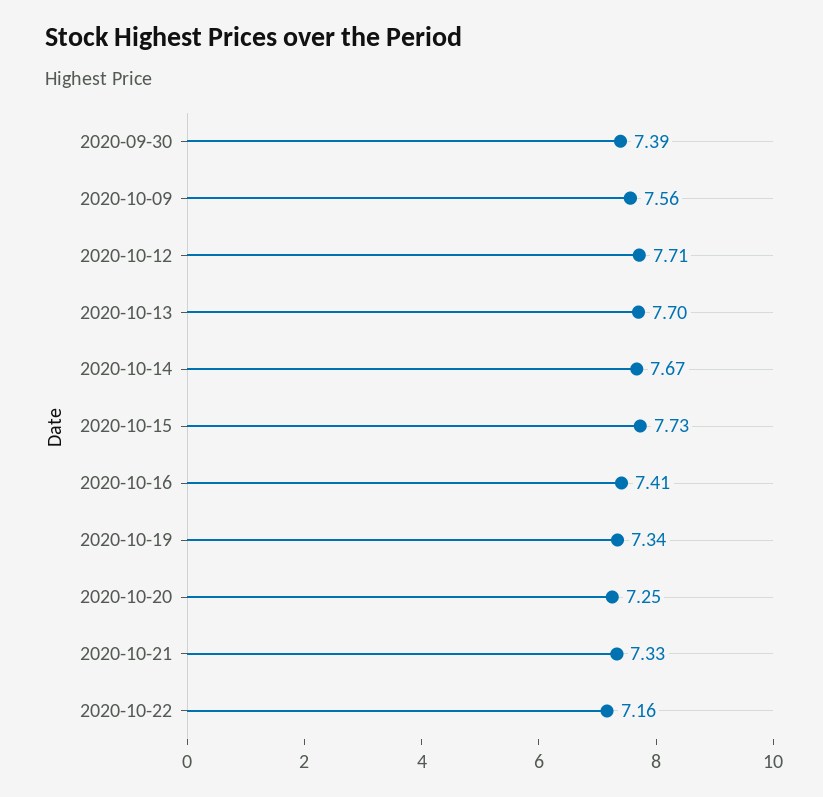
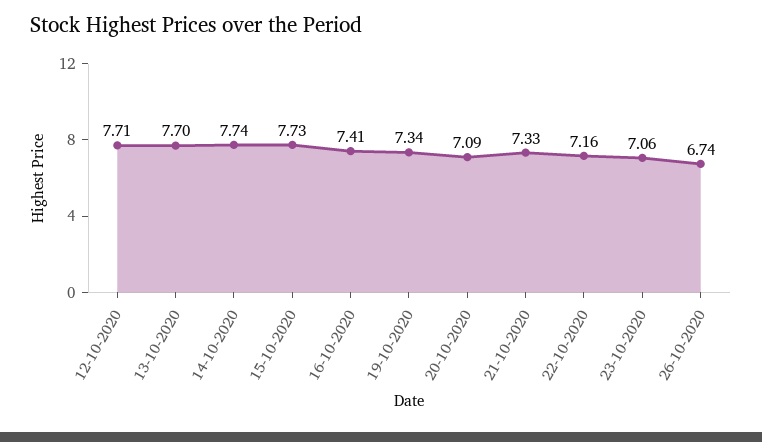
2020-09-30: 7.39 -> none
2020-10-09: 7.56 -> none
2020-10-14: 7.67 -> 7.74
2020-10-20: 7.25 -> 7.09
23-10-2020: none -> 7.06
26-10-2020: none -> 6.74

